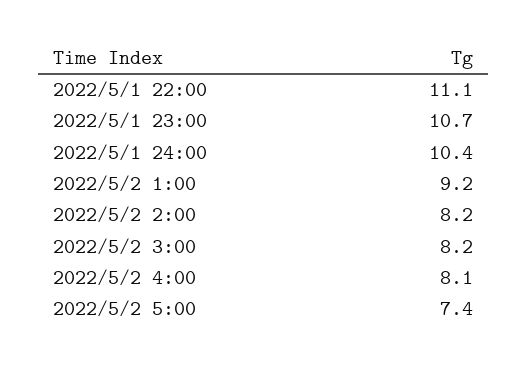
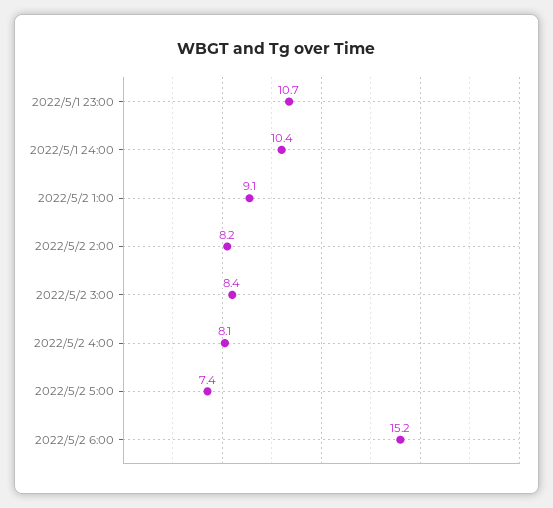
2022/5/1 22:00: 11.1 -> none
2022/5/2 1:00: 9.2 -> 9.1
2022/5/2 3:00: 8.2 -> 8.4
2022/5/2 6:00: none -> 15.2

